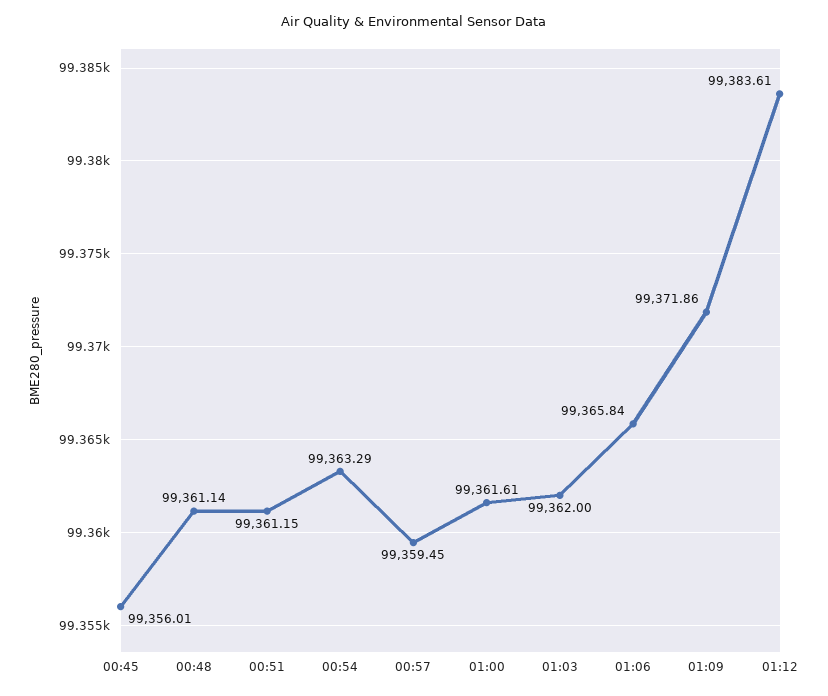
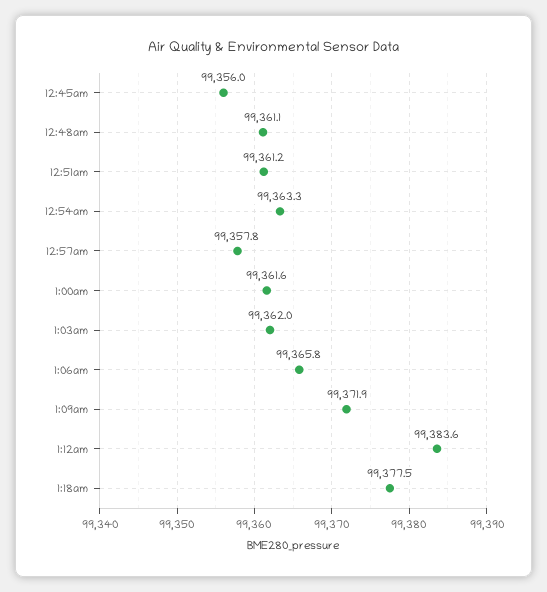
00:57: 99359.45 -> 99357.8
1:18am: none -> 99377.5

